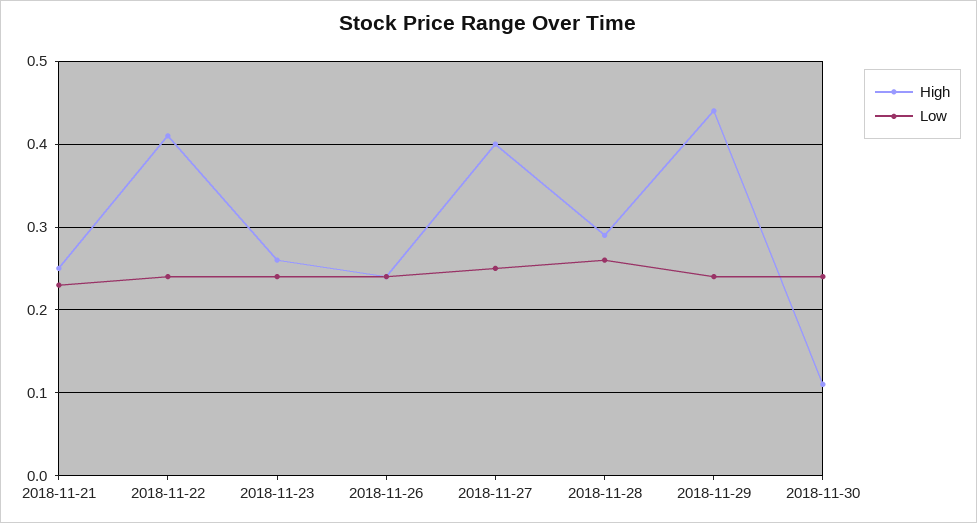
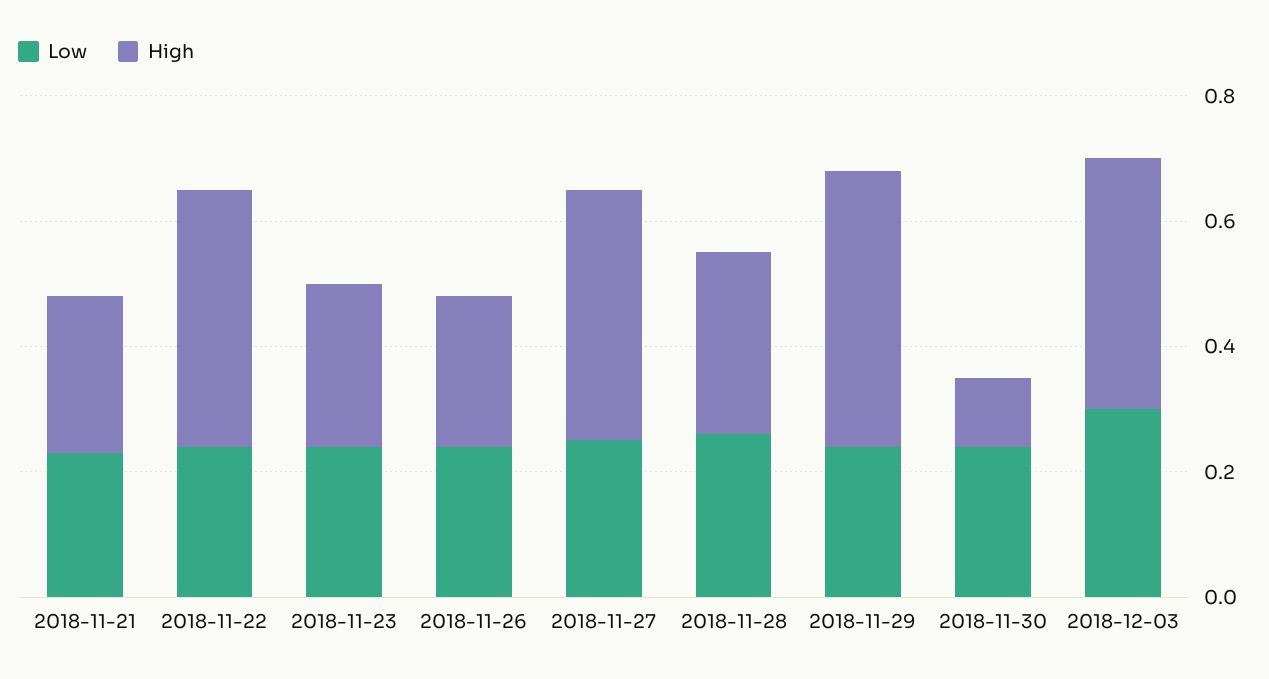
Low, 2018-12-03: none -> 0.3
High, 2018-12-03: none -> 0.4

